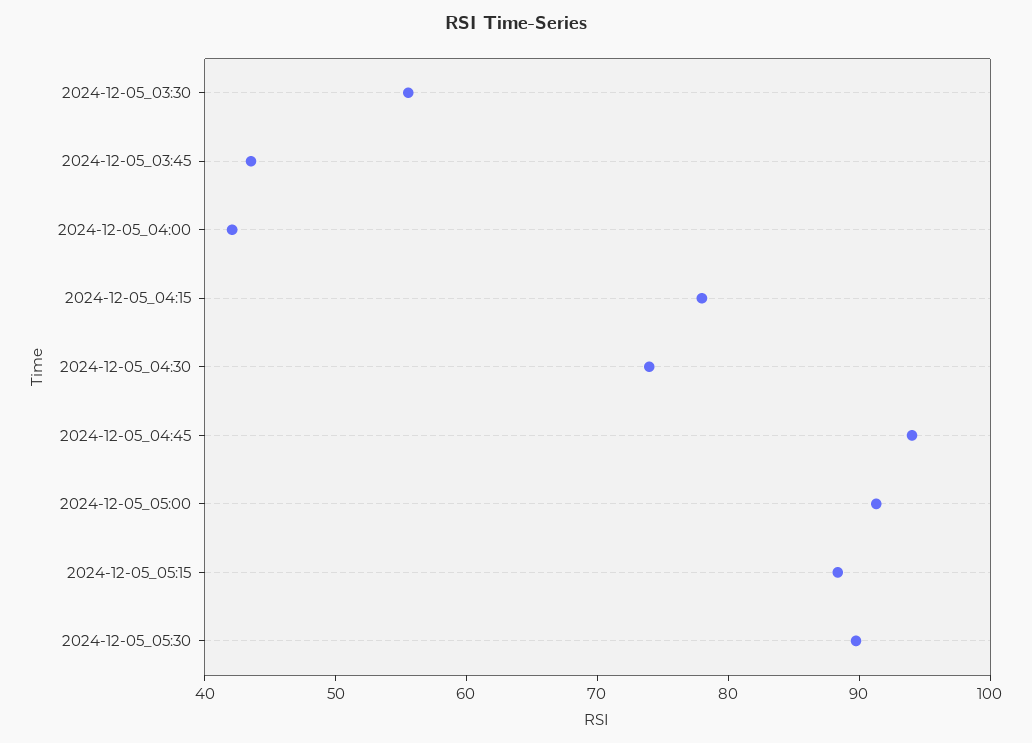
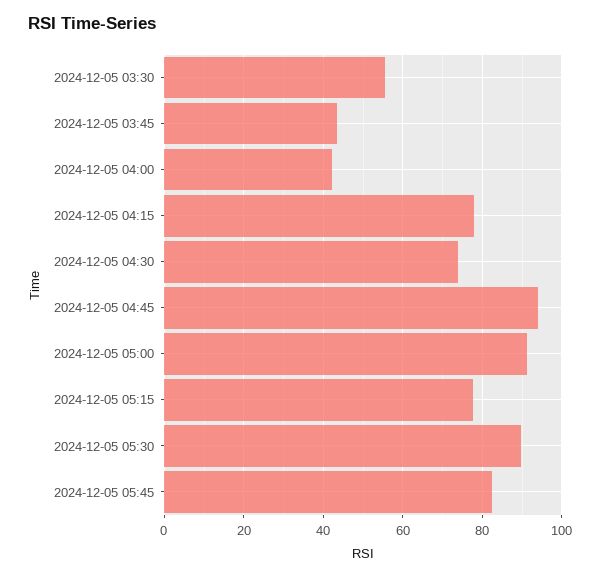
2024-12-05_05:15: 88 -> 78
2024-12-05 05:45: none -> 82

